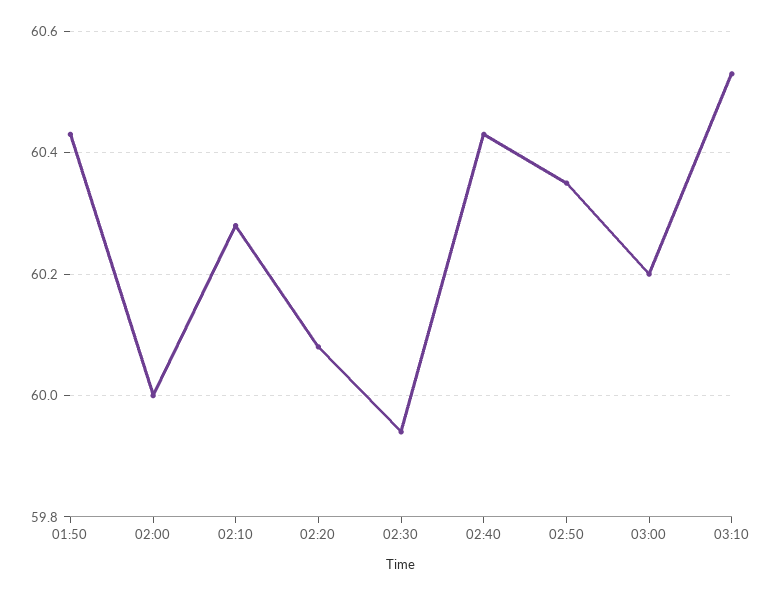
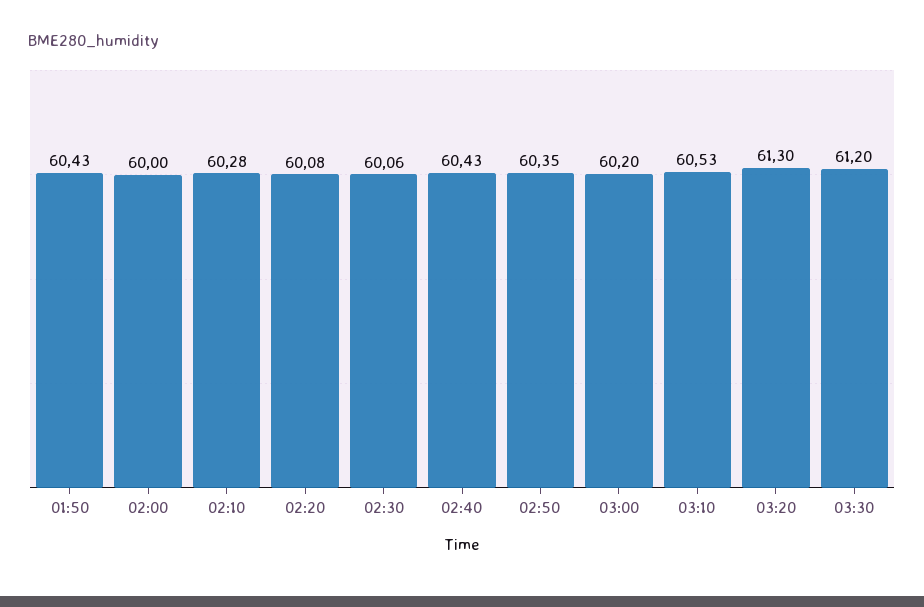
02:30: 59.95 -> 60.06
03:20: none -> 61.3
03:30: none -> 61.2

